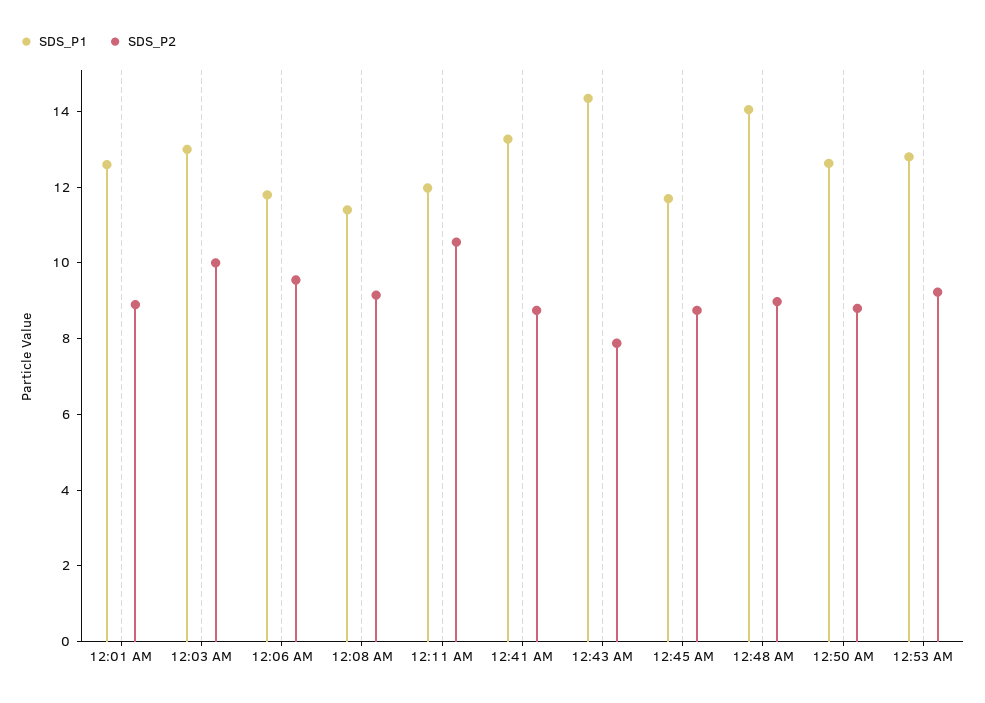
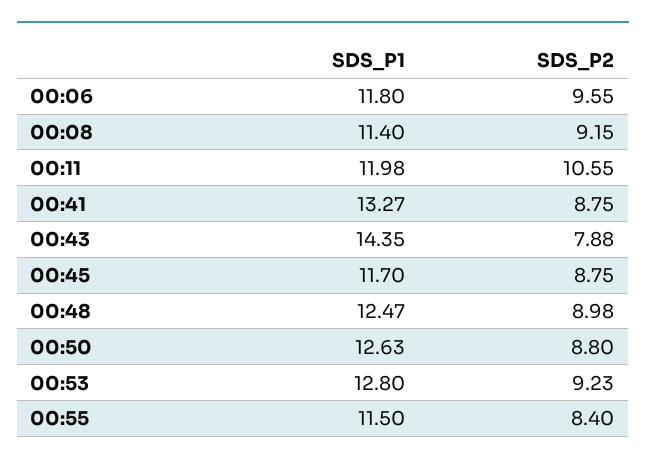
SDS_P1, 12:01 AM: 12.5 -> none
SDS_P2, 12:01 AM: 9 -> none
SDS_P1, 12:03 AM: 13 -> none
SDS_P2, 12:03 AM: 10 -> none
SDS_P1, 12:48 AM: 14 -> 12.47
SDS_P1, 00:55: none -> 11.5
SDS_P2, 00:55: none -> 8.4

